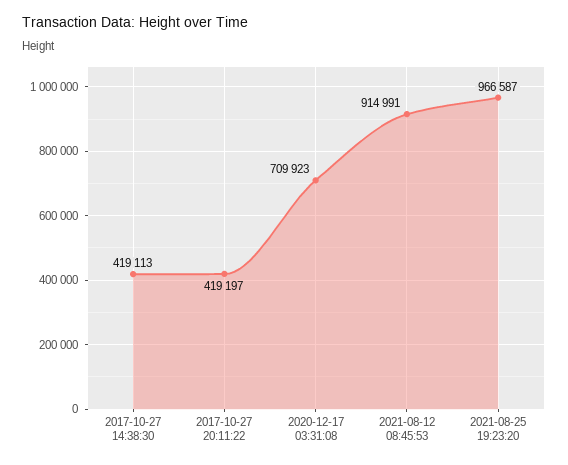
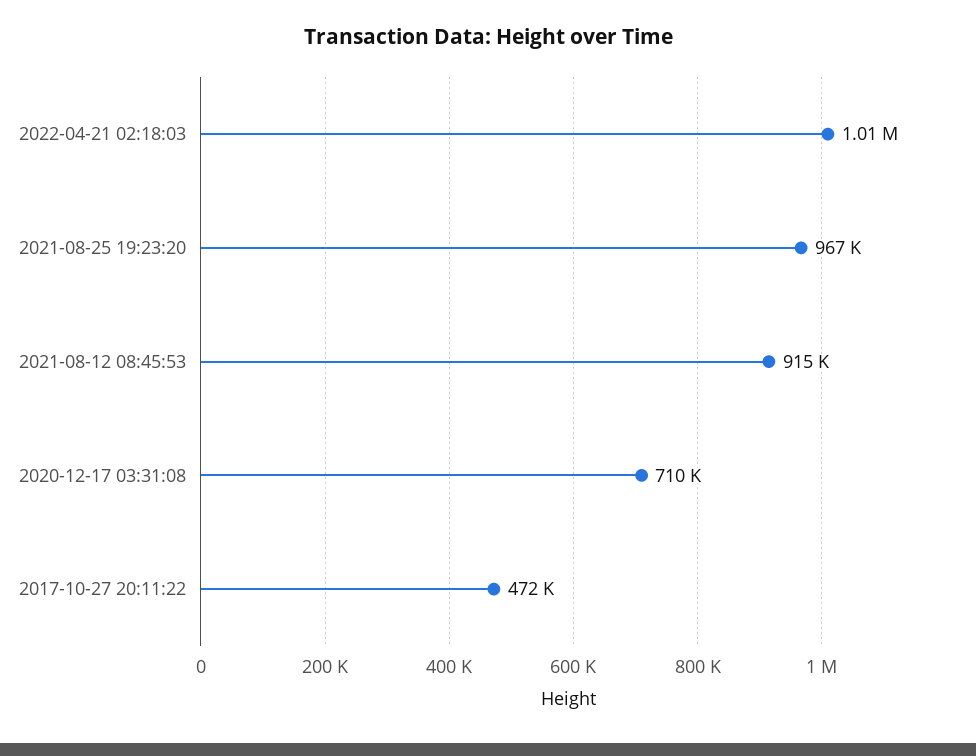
2017-10-27 14:38:30: 419113 -> none
2017-10-27 20:11:22: 419197 -> 472000
2022-04-21 02:18:03: none -> 1010000

